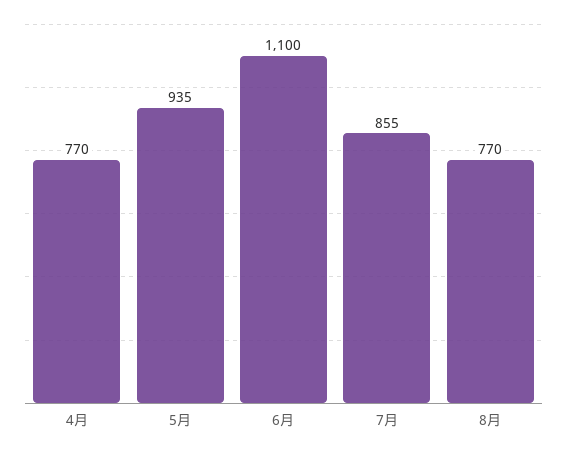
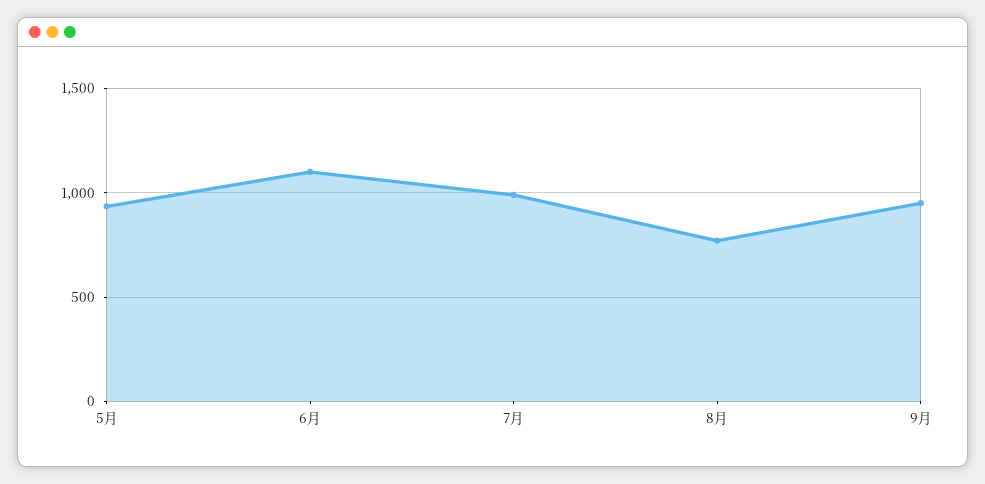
4月: 770 -> none
7月: 855 -> 1000
9月: none -> 950

